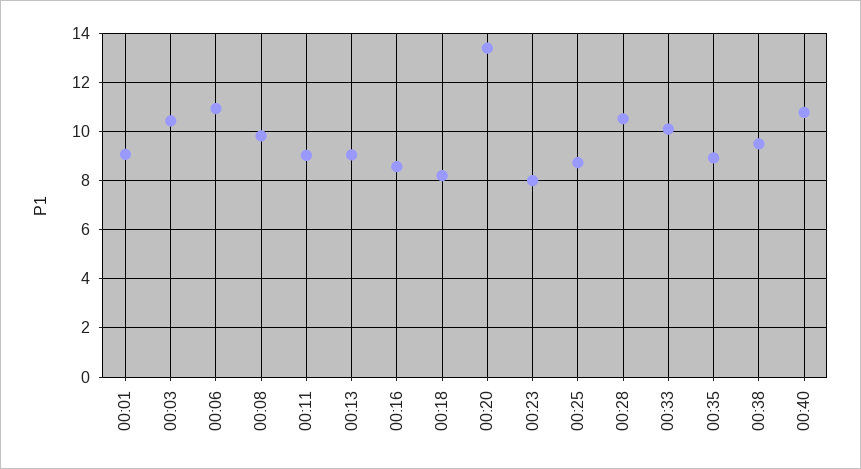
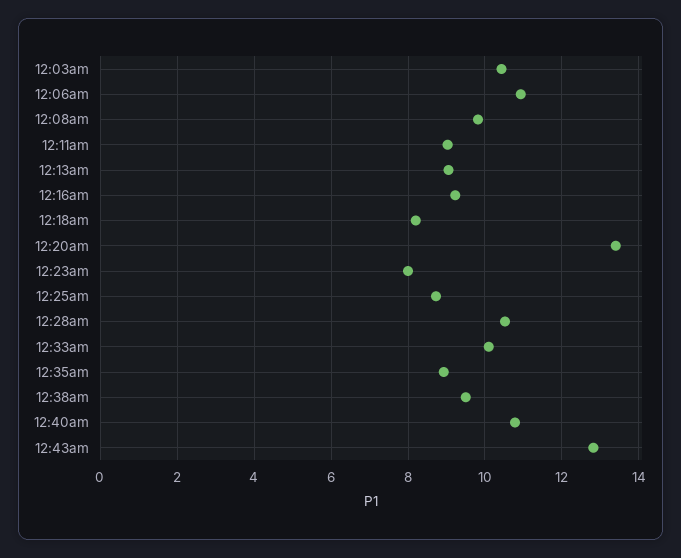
00:01: 9 -> none
00:16: 8.5 -> 9.2
12:43am: none -> 12.8

